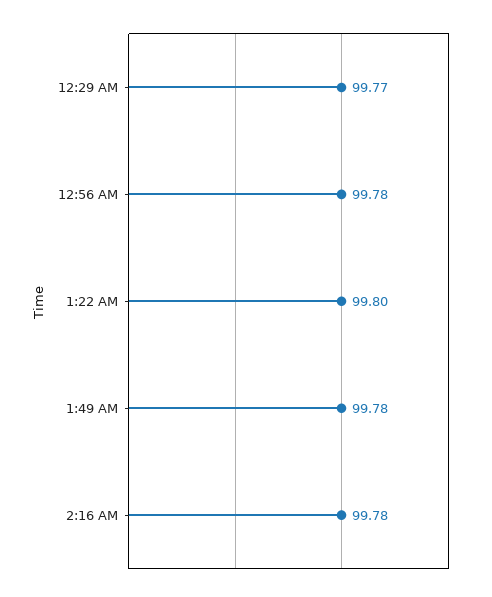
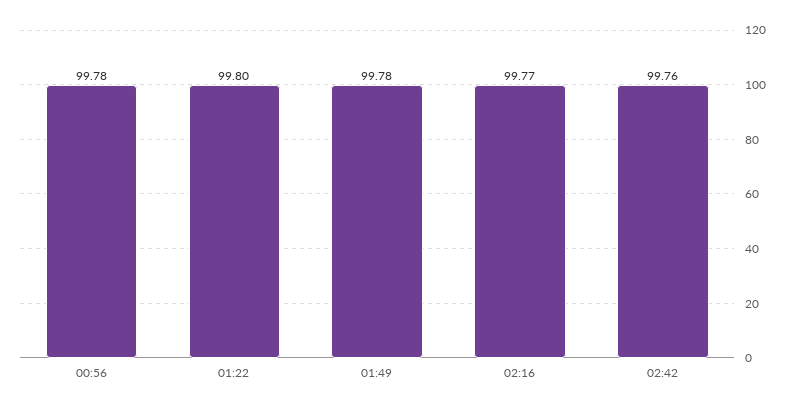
12:29 AM: 99.77 -> none
2:16 AM: 99.78 -> 99.77
02:42: none -> 99.76

